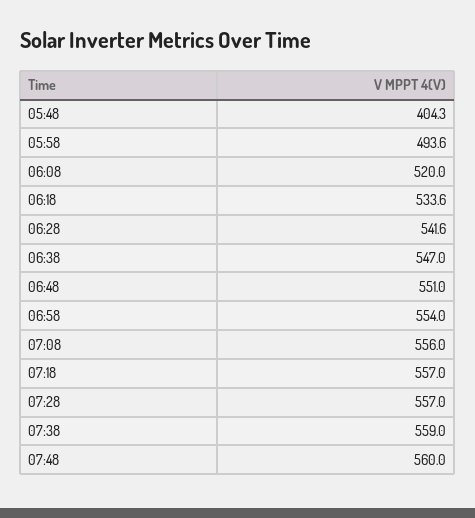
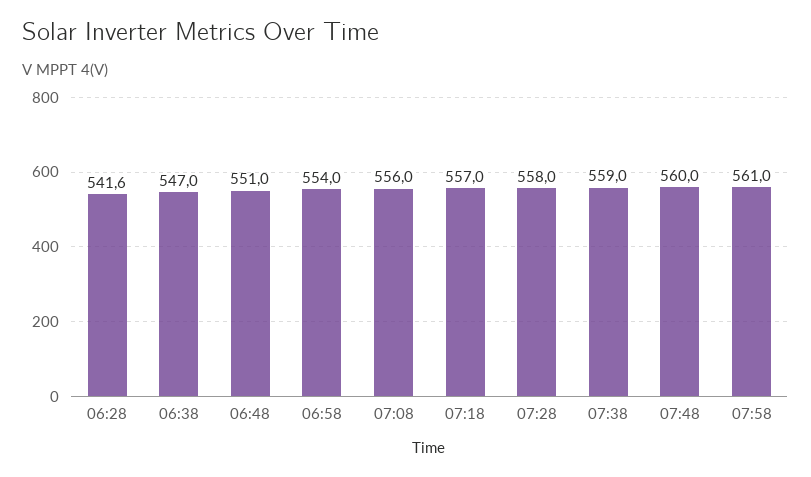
05:48: 404.3 -> none
05:58: 493.6 -> none
06:08: 520 -> none
06:18: 533.6 -> none
07:28: 557 -> 558
07:58: none -> 561

